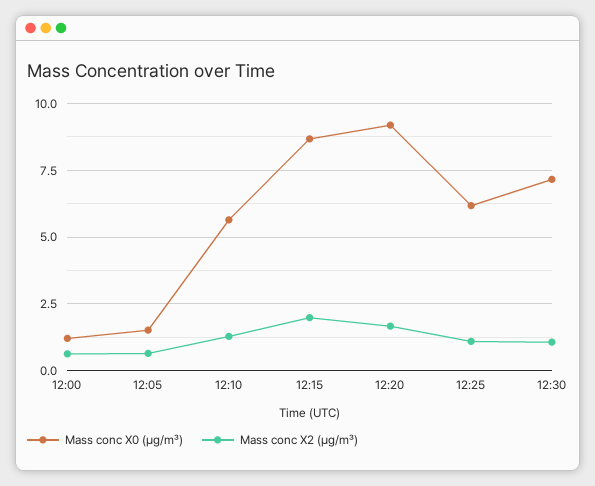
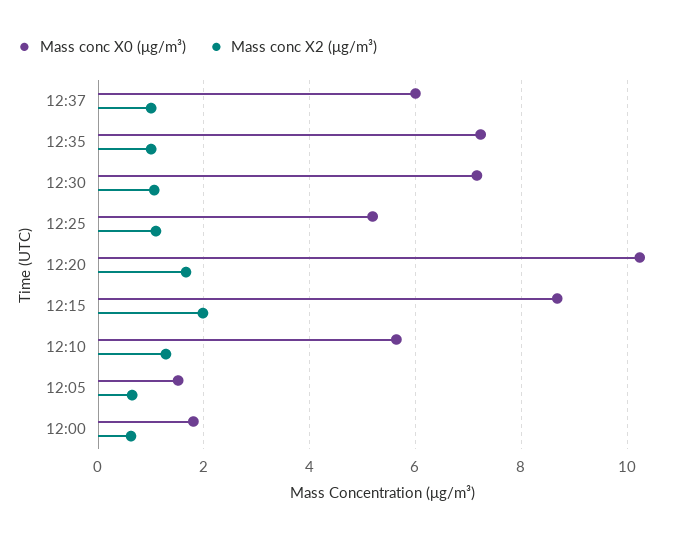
Mass conc X0 (μg/m³), 12:00: 1.25 -> 1.8
Mass conc X0 (μg/m³), 12:20: 9.25 -> 10.2
Mass conc X0 (μg/m³), 12:25: 6.25 -> 5.2
Mass conc X0 (μg/m³), 12:37: none -> 6
Mass conc X2 (μg/m³), 12:37: none -> 1
Mass conc X0 (μg/m³), 12:35: none -> 7.2
Mass conc X2 (μg/m³), 12:35: none -> 1

